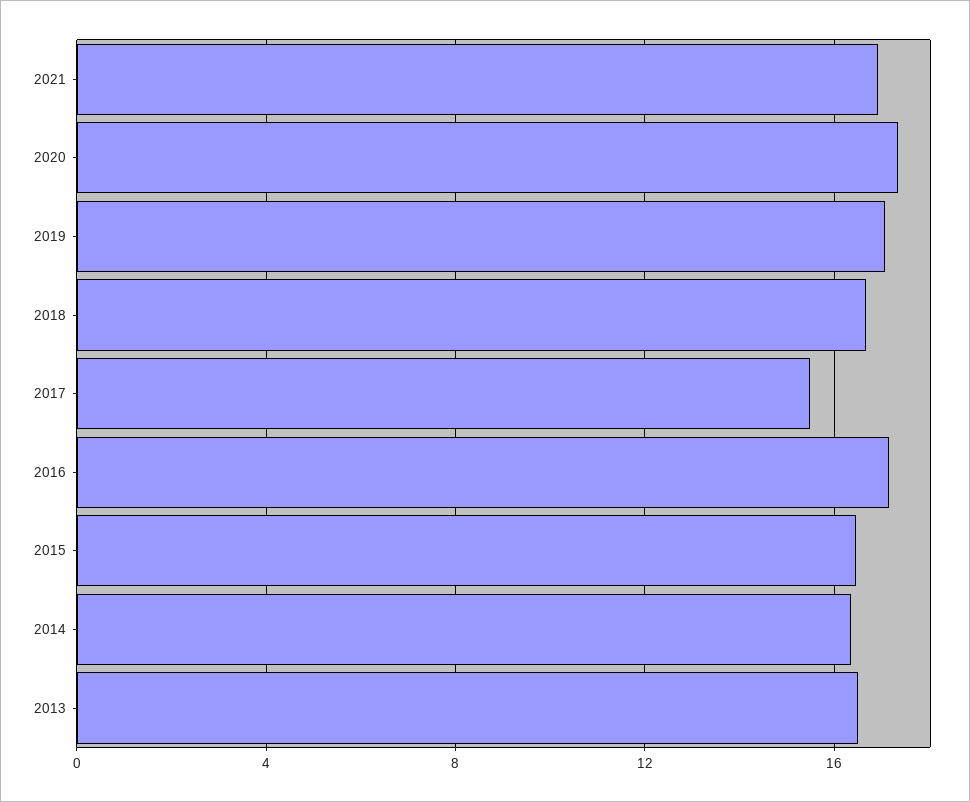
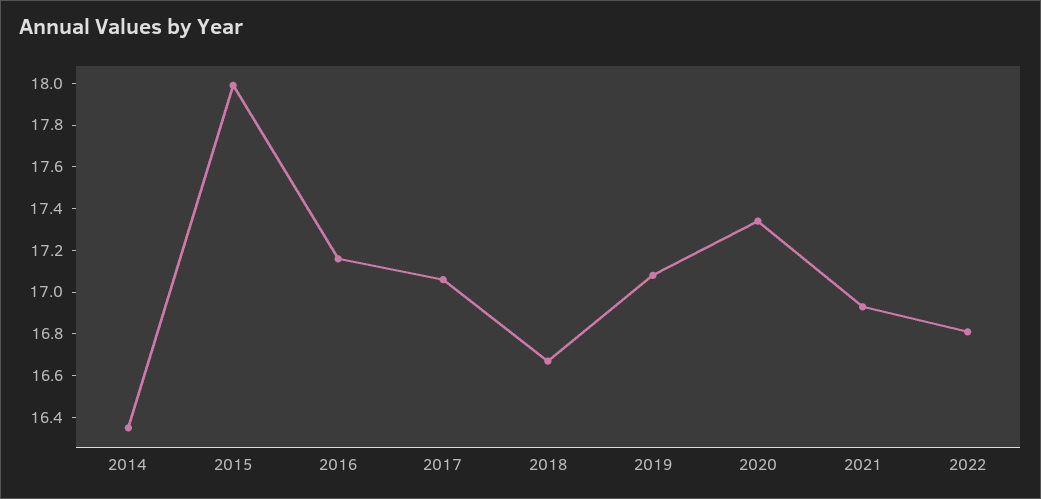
2017: 15.5 -> 17.05
2015: 16.5 -> 18
2013: 16.5 -> none
2022: none -> 16.8

